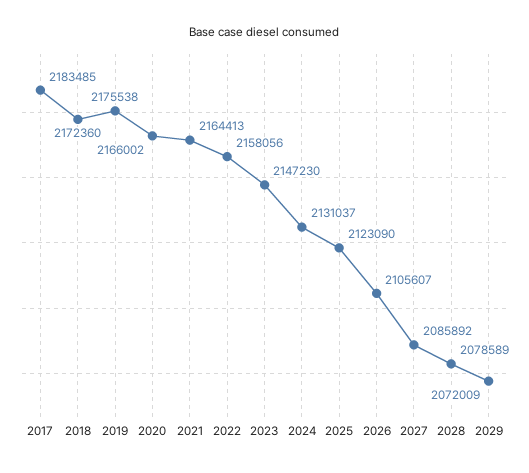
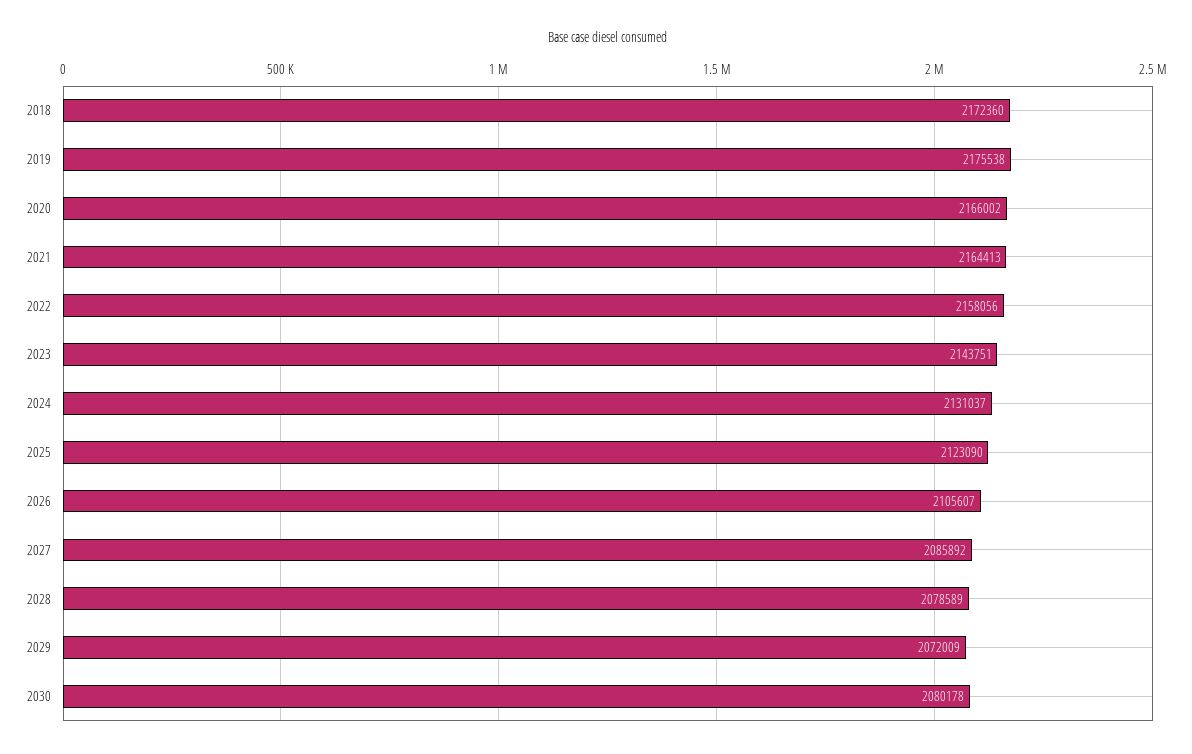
2017: 2183485 -> none
2023: 2147230 -> 2143751
2030: none -> 2080178

